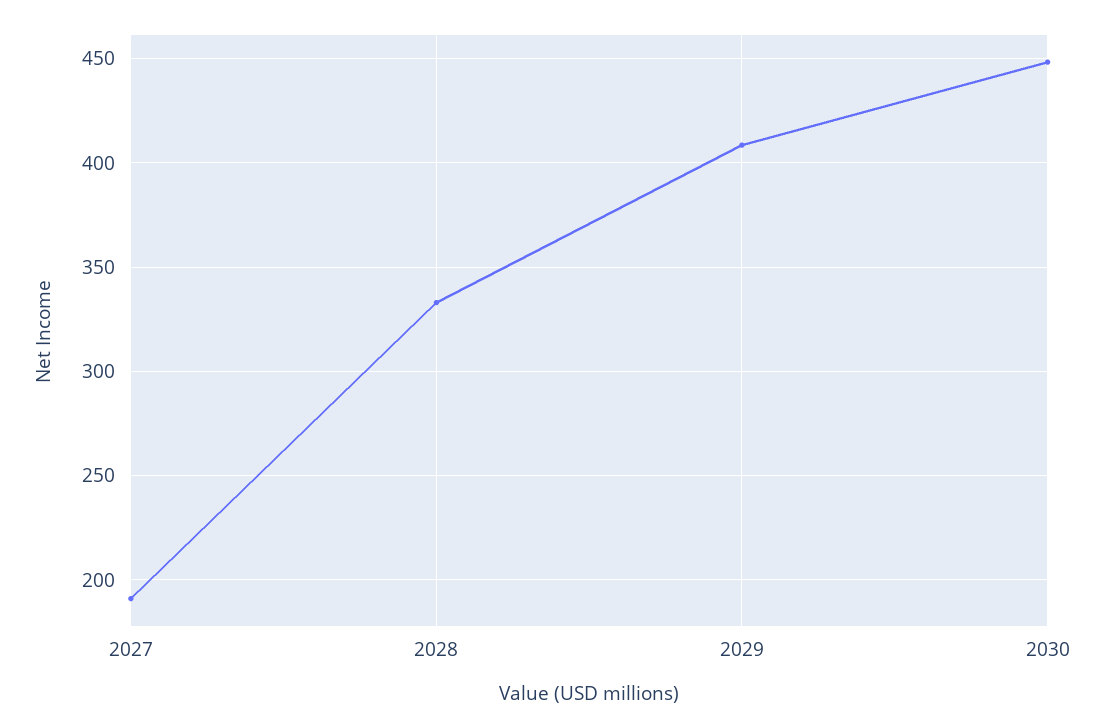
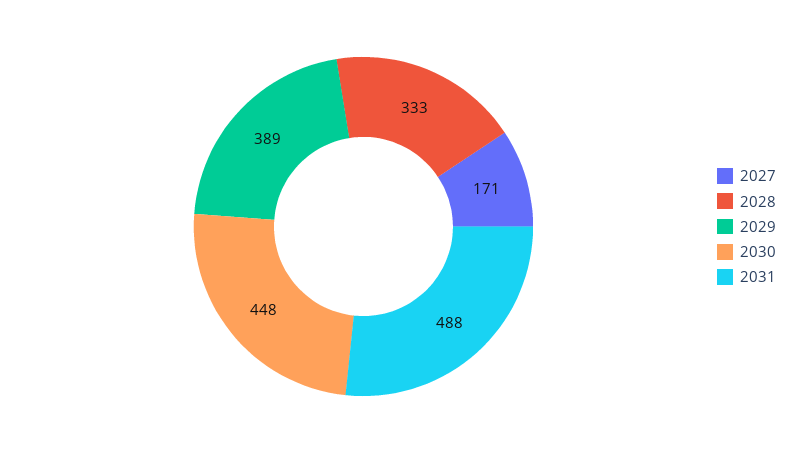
2027: 190 -> 171
2029: 410 -> 389
2031: none -> 488

